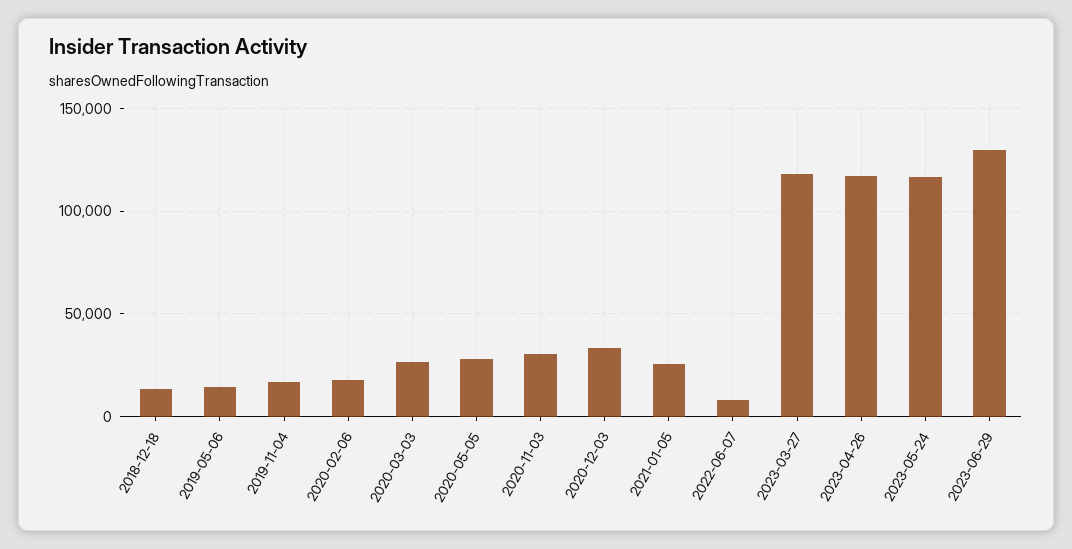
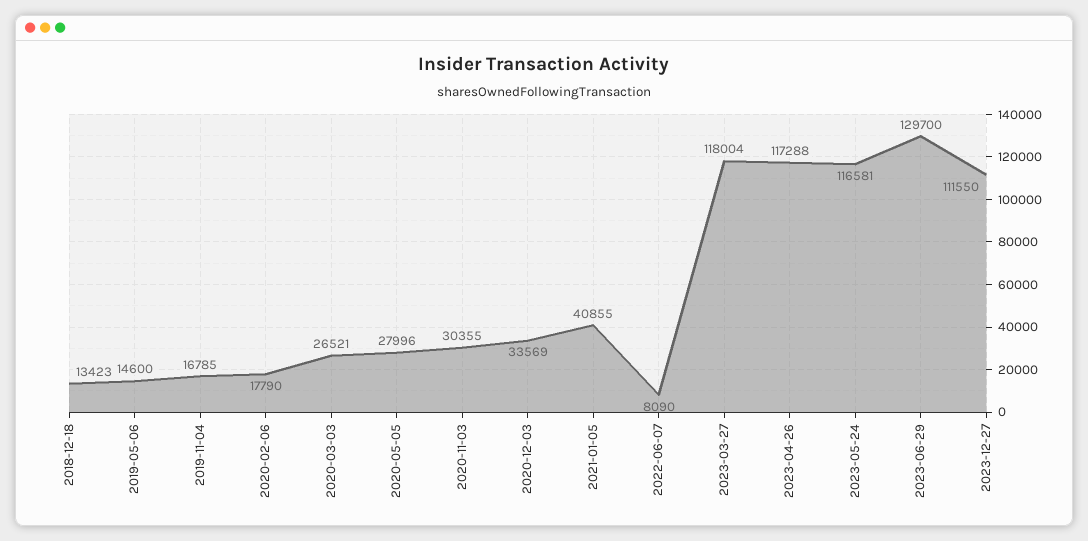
2021-01-05: 25000 -> 40855
2023-12-27: none -> 111550

